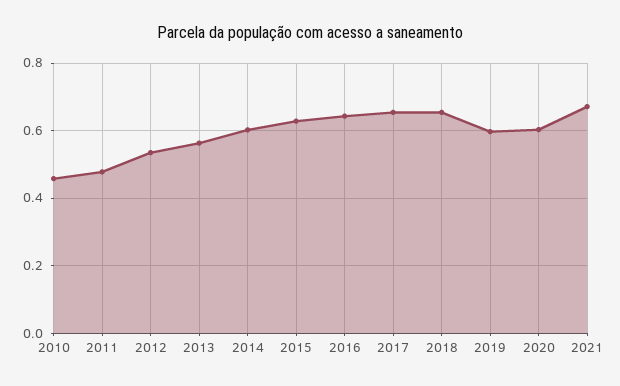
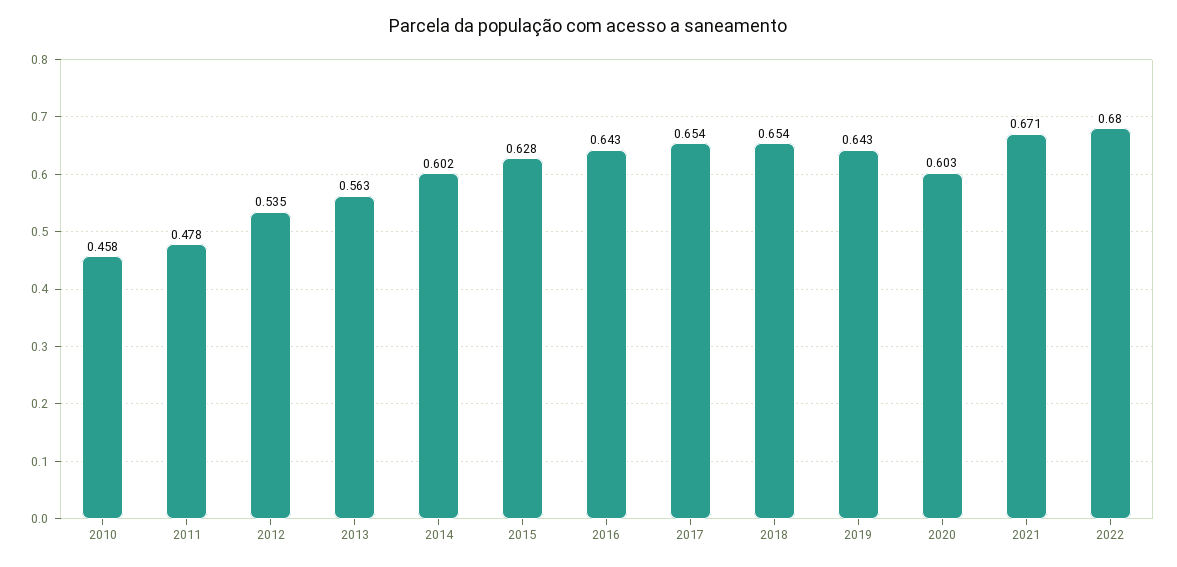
2019: 0.6 -> 0.643
2022: none -> 0.68

